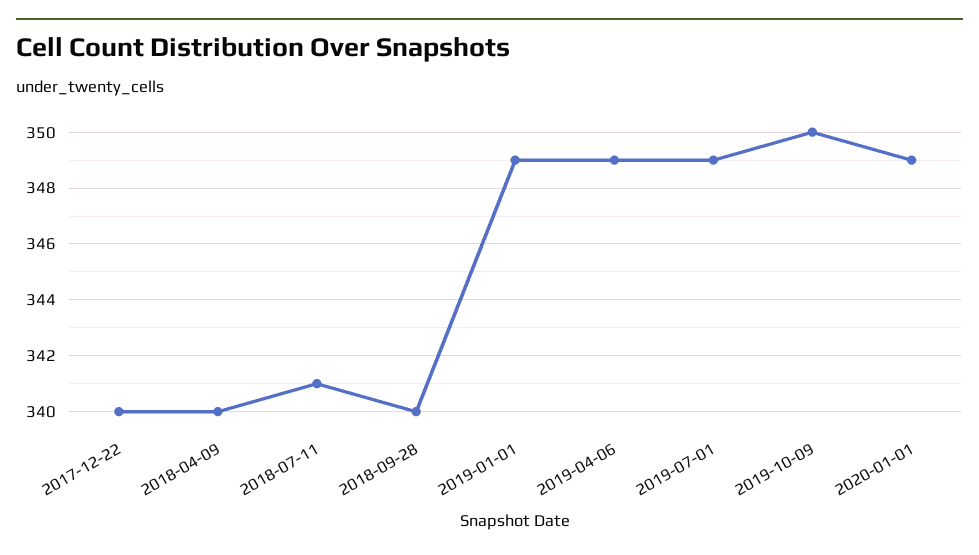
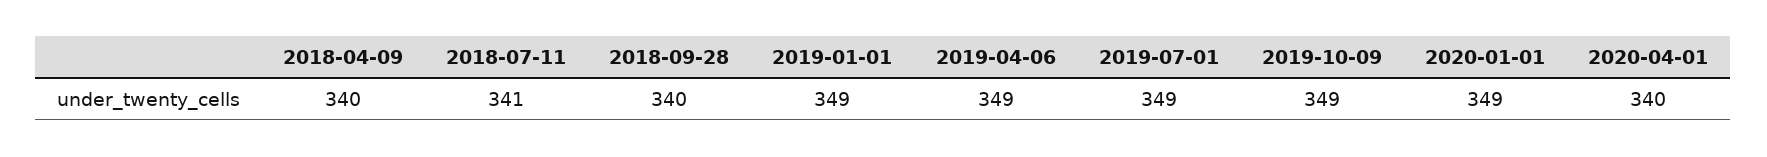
2017-12-22: 340 -> none
2019-10-09: 350 -> 349
2020-04-01: none -> 340

